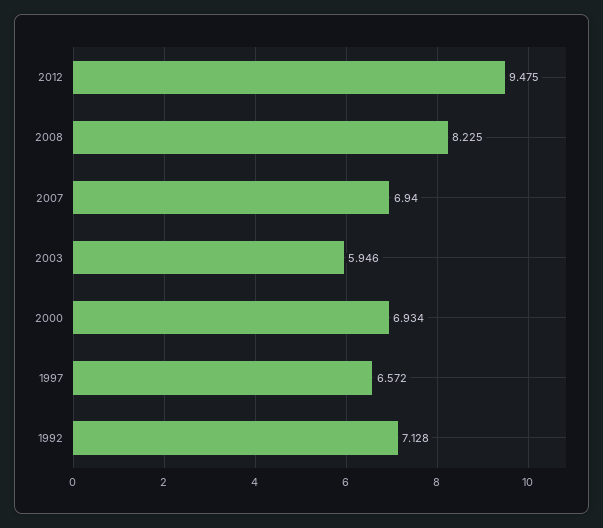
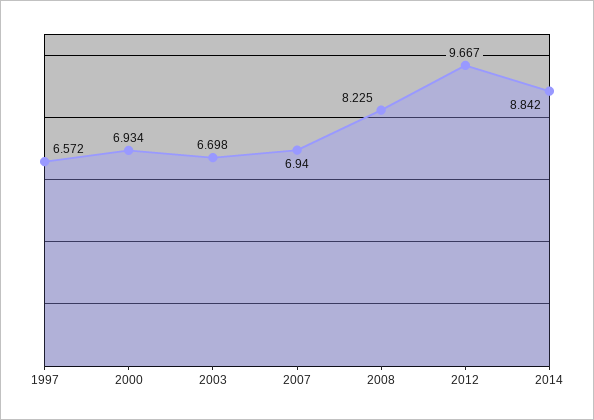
2012: 9.475 -> 9.667
2003: 5.946 -> 6.698
1992: 7.128 -> none
2014: none -> 8.842

